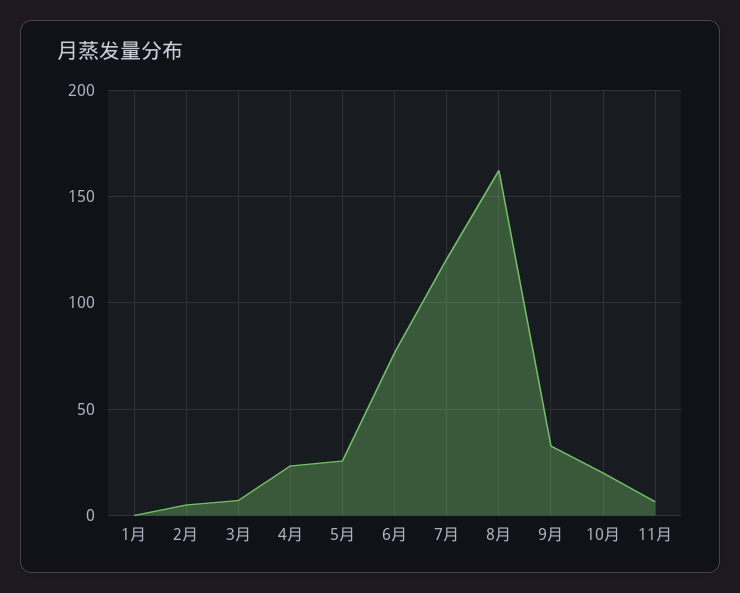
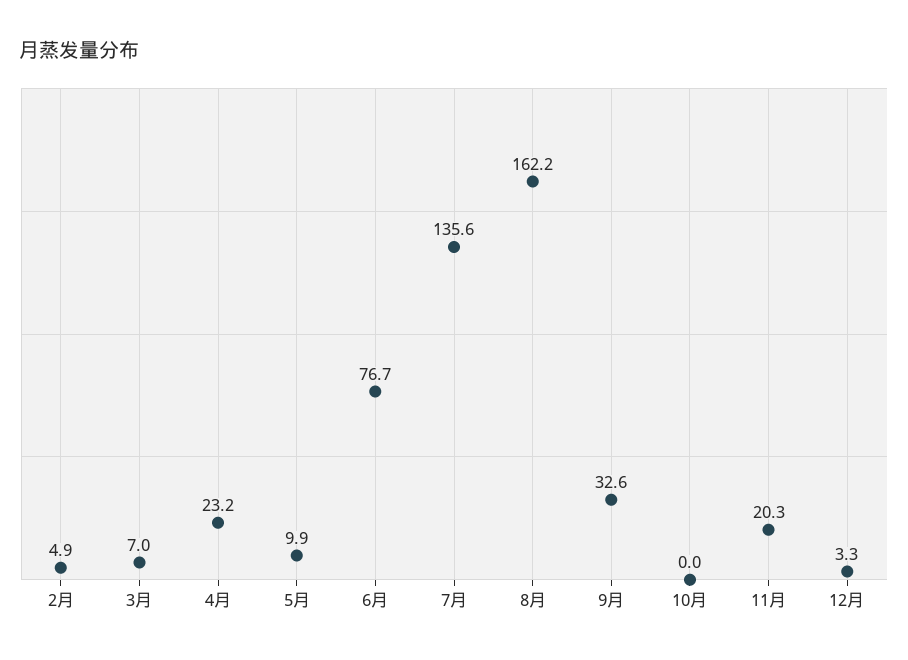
1月: 0 -> none
5月: 25 -> 9.9
7月: 120 -> 135.6
10月: 20 -> 0
11月: 5 -> 20.3
12月: none -> 3.3

